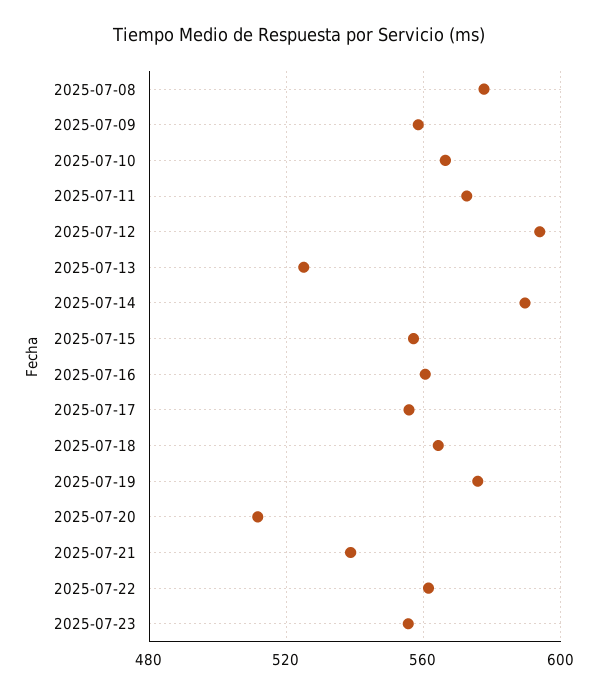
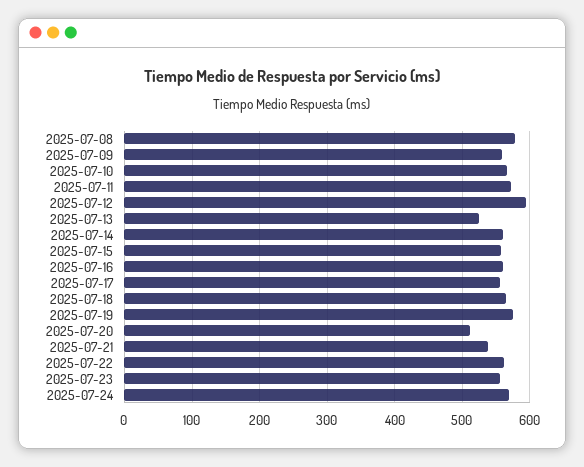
2025-07-14: 590 -> 560
2025-07-24: none -> 570

